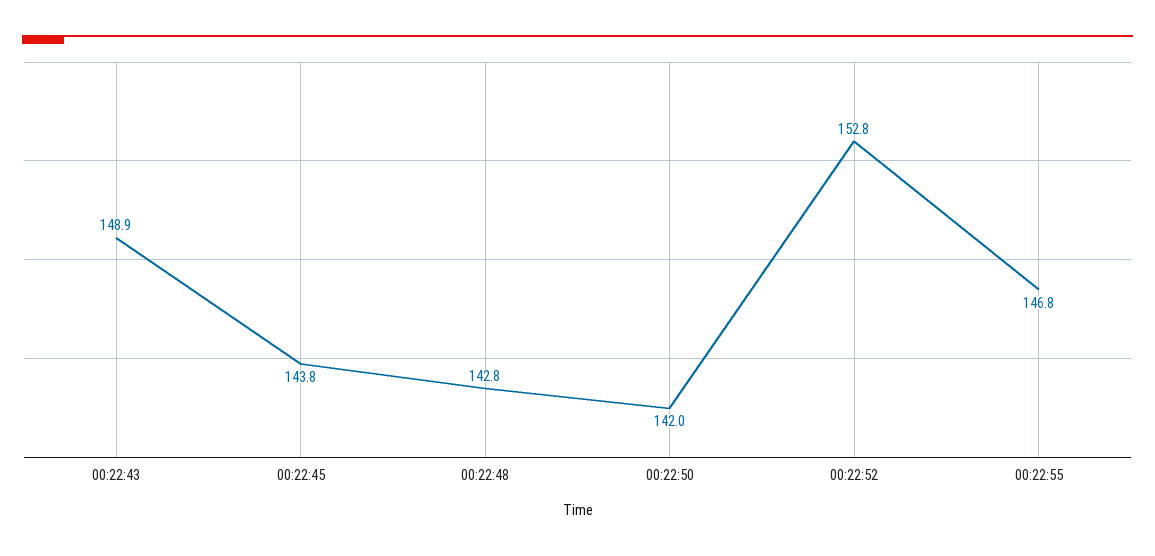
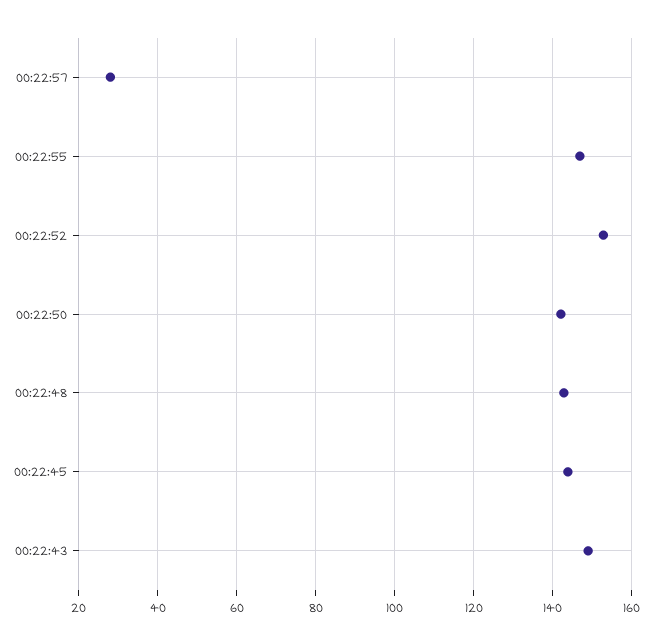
00:22:57: none -> 28

